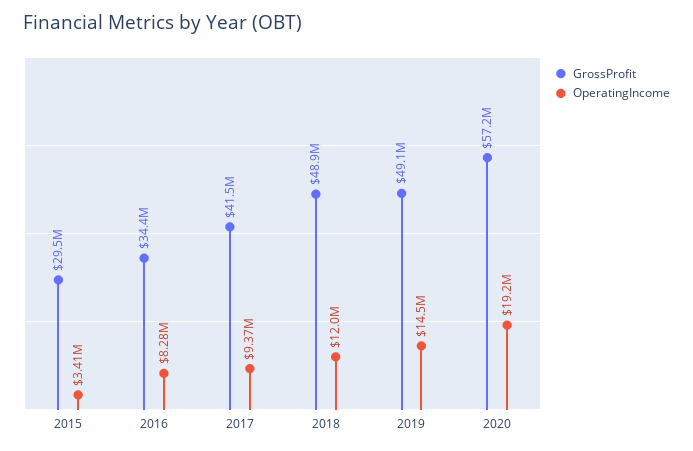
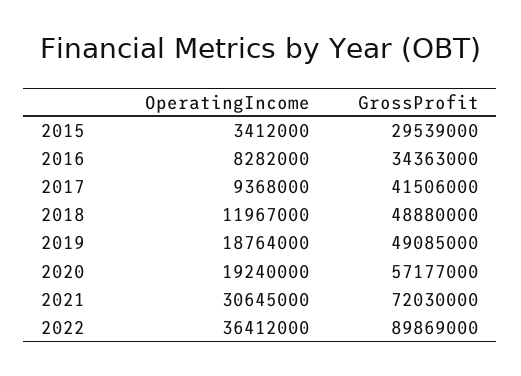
OperatingIncome, 2019: 14500000 -> 18764000
OperatingIncome, 2021: none -> 30645000
GrossProfit, 2021: none -> 72030000
OperatingIncome, 2022: none -> 36412000
GrossProfit, 2022: none -> 89869000

